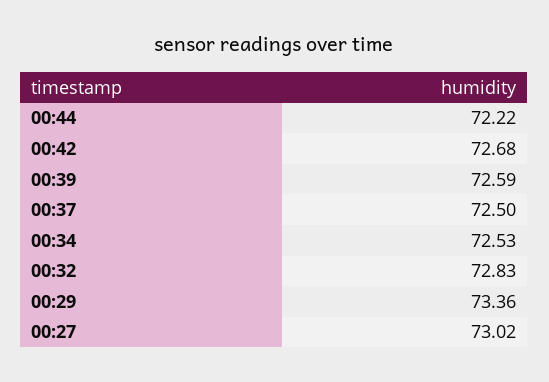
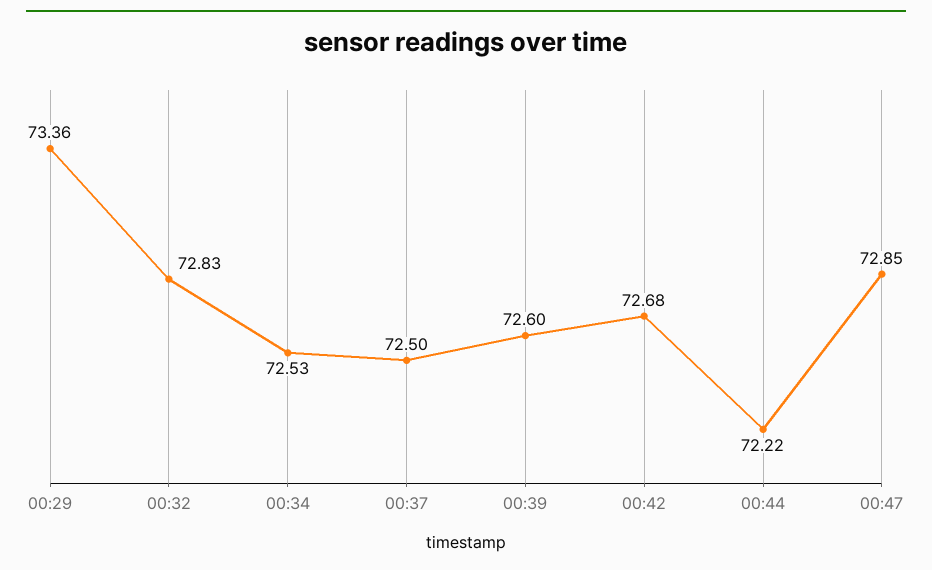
00:39: 72.59 -> 72.6
00:27: 73.02 -> none
00:47: none -> 72.85

